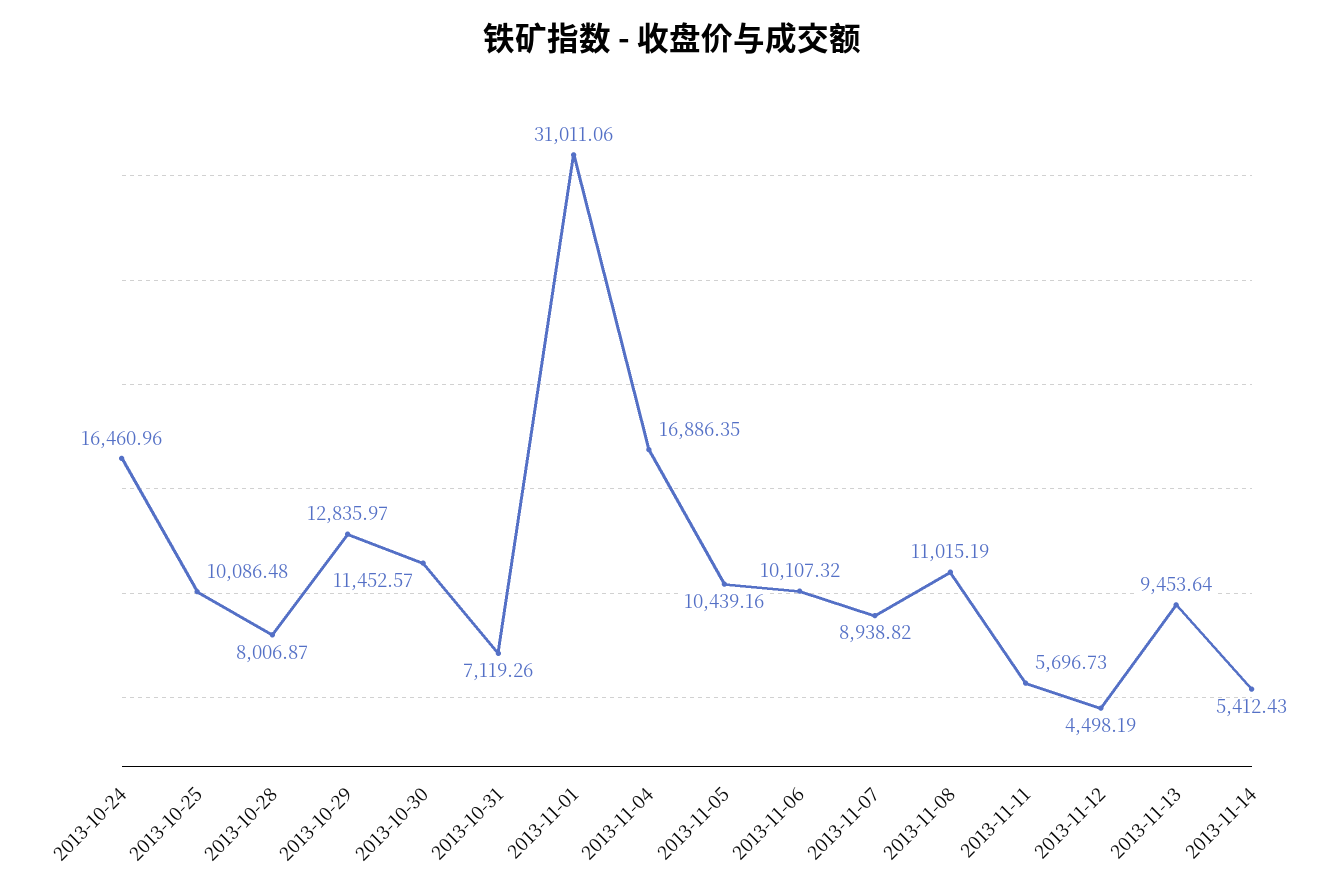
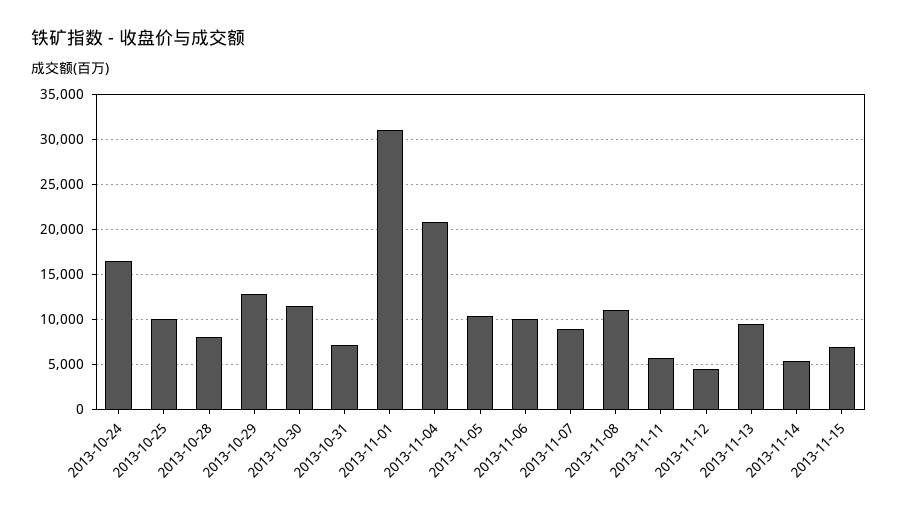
2013-11-04: 16886.35 -> 21000
2013-11-15: none -> 7000

